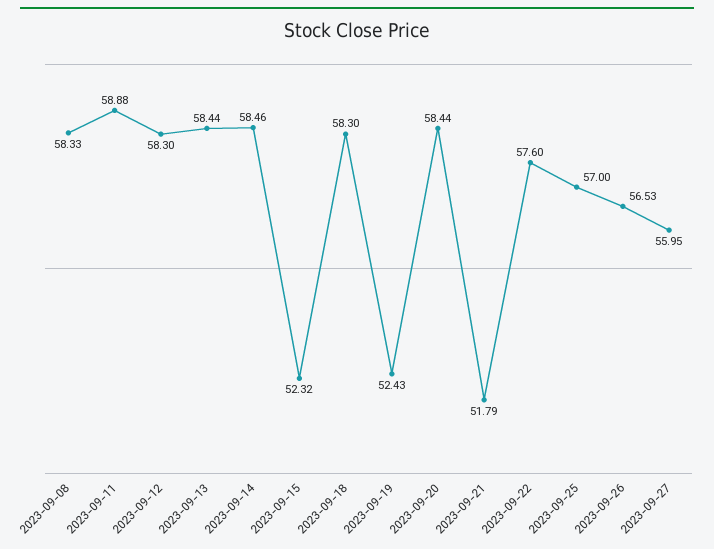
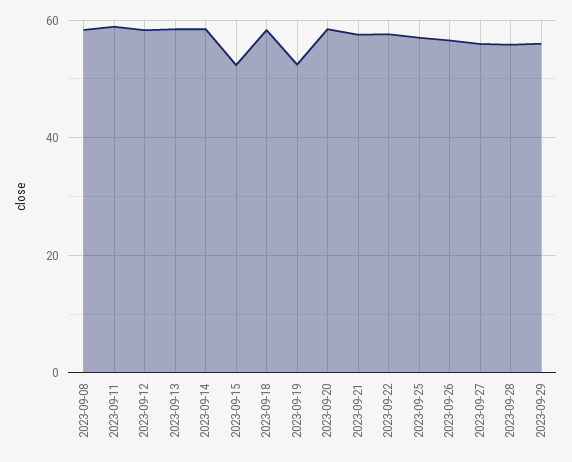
2023-09-21: 51.79 -> 58
2023-09-28: none -> 56
2023-09-29: none -> 56

